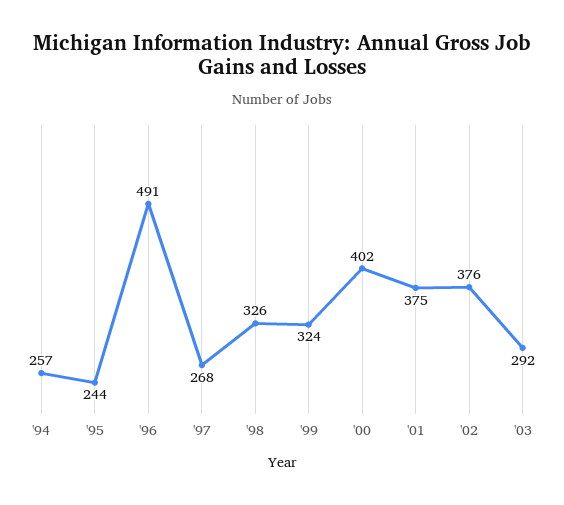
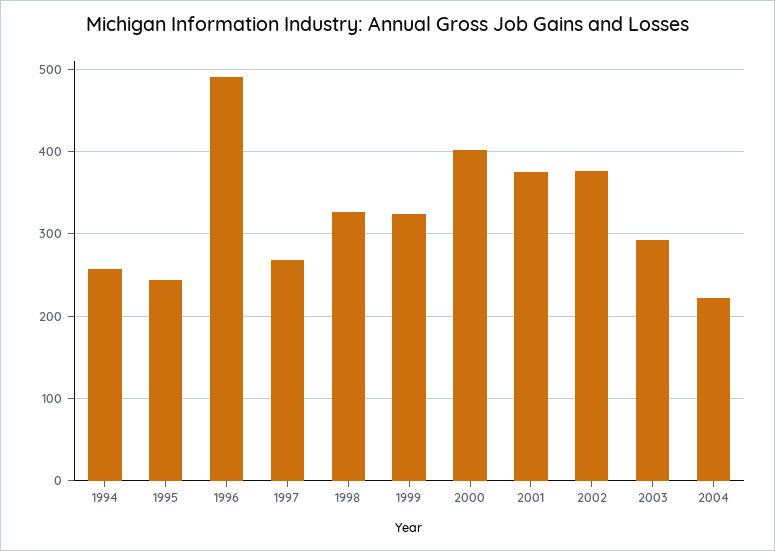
2004: none -> 220

